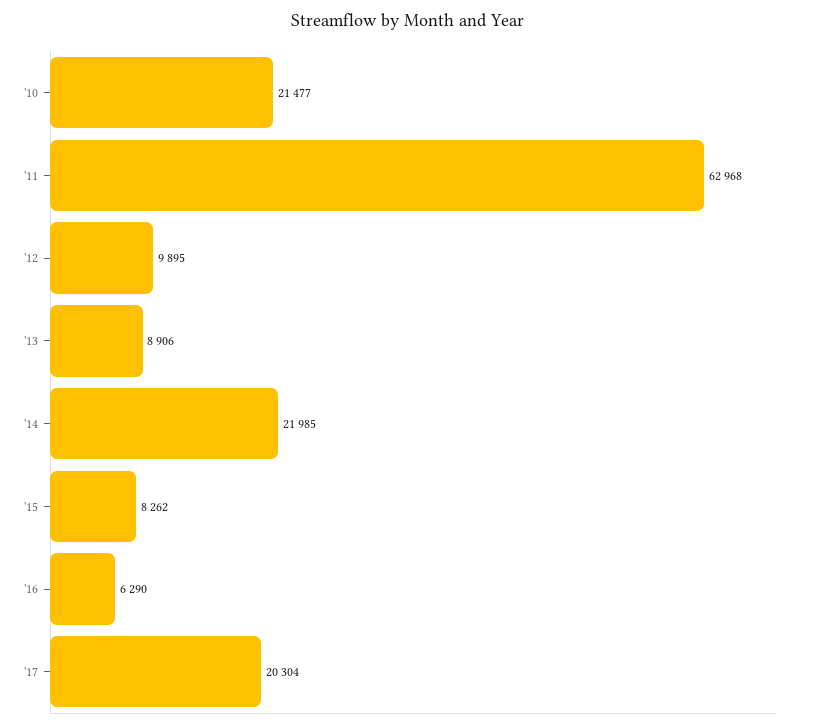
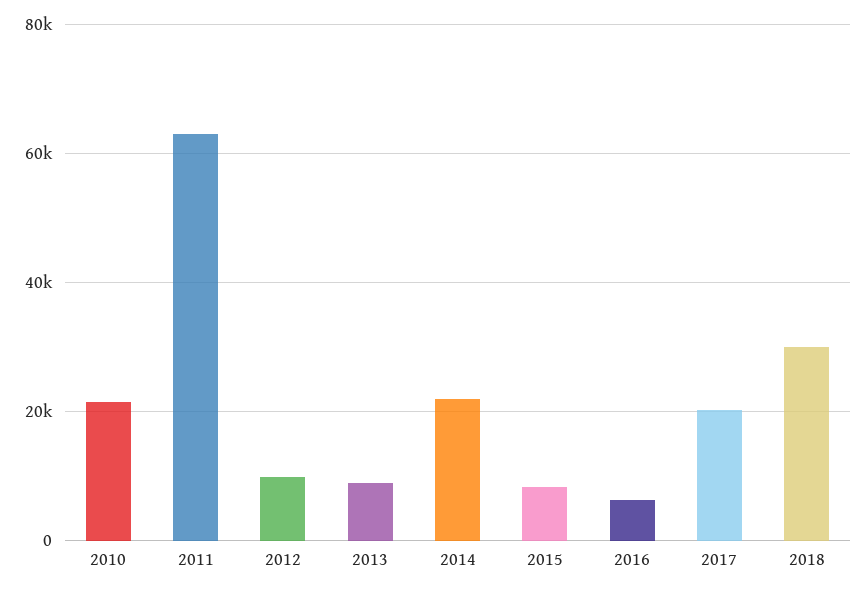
2018: none -> 30000

